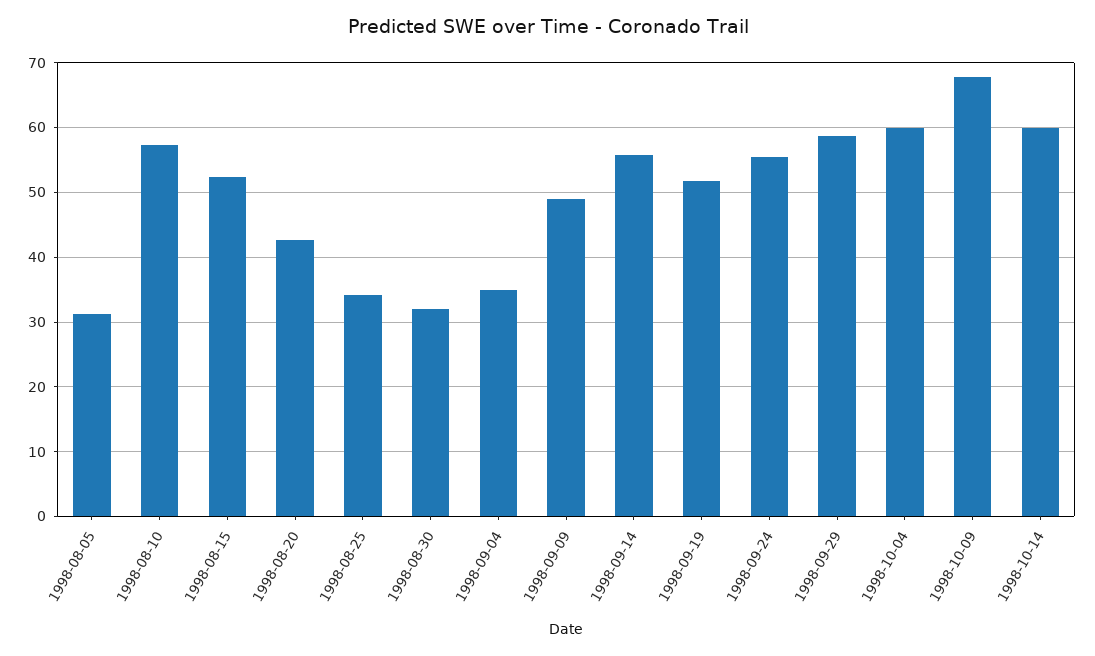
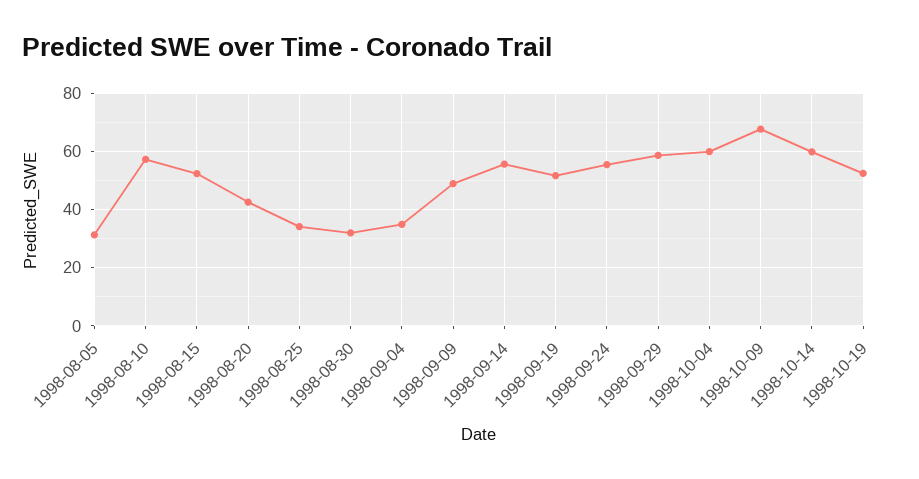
1998-10-19: none -> 52.5

